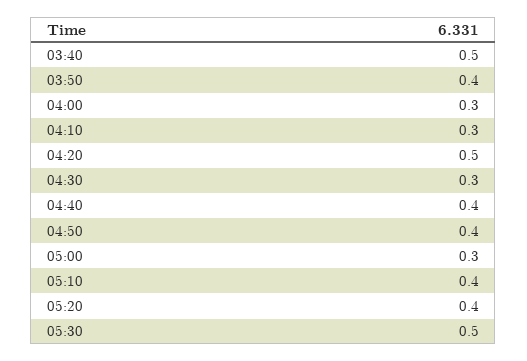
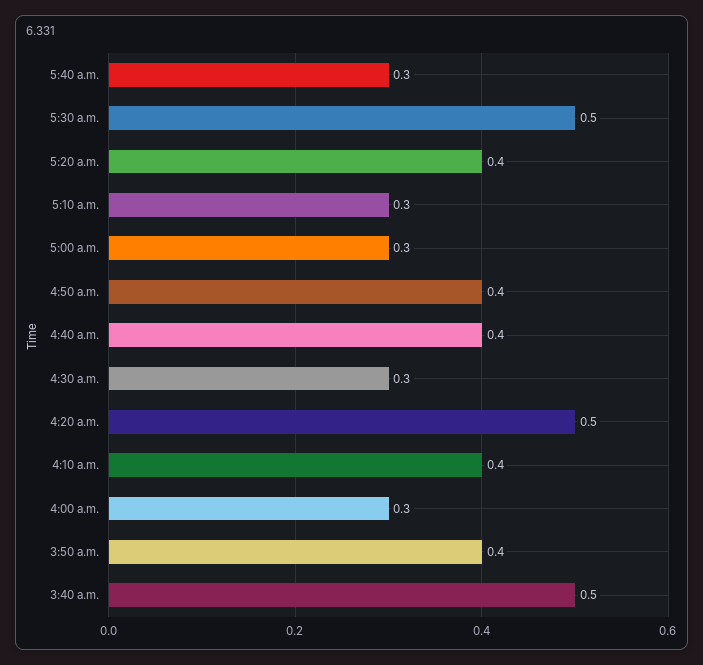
04:10: 0.3 -> 0.4
05:10: 0.4 -> 0.3
5:40 a.m.: none -> 0.3

